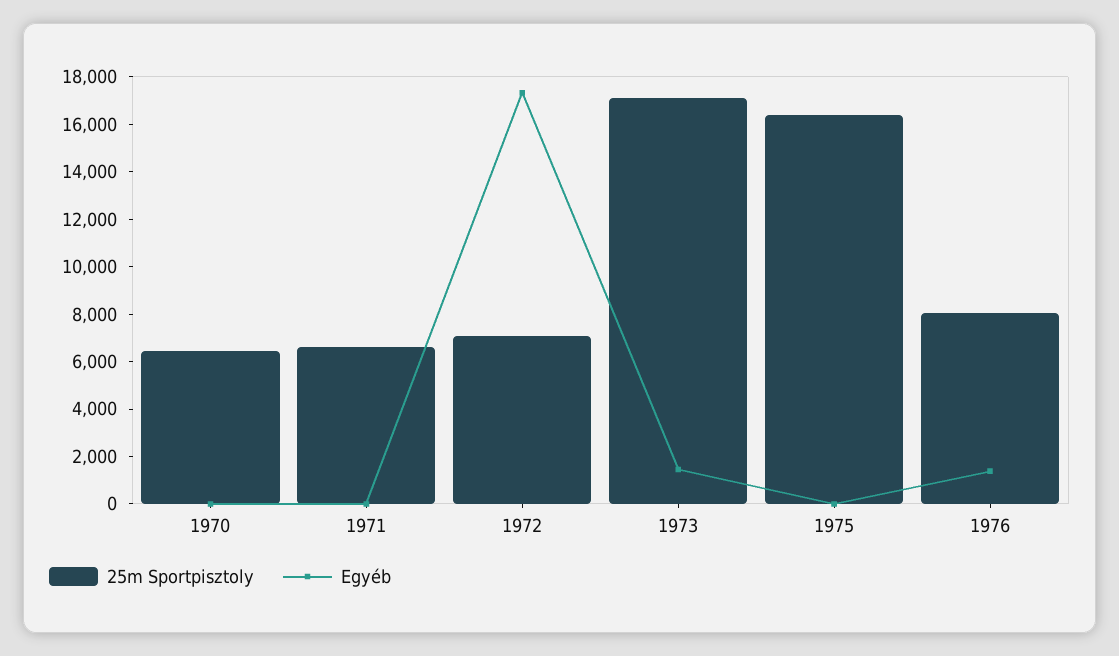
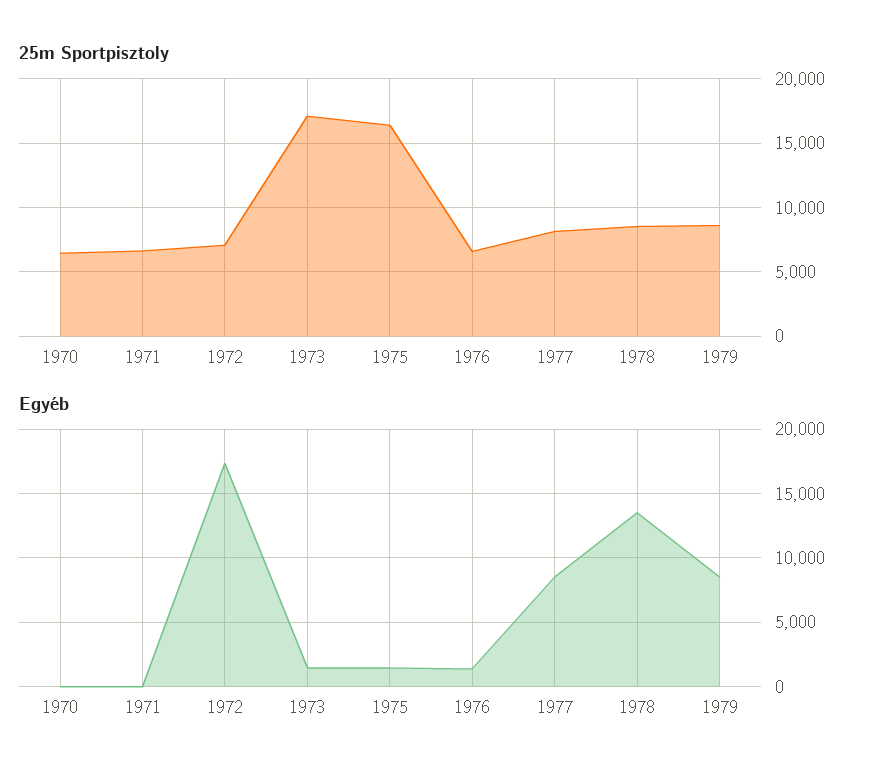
Egyéb, 1975: 0 -> 1500
25m Sportpisztoly, 1976: 8000 -> 6500
25m Sportpisztoly, 1977: none -> 8000
25m Sportpisztoly, 1978: none -> 8500
25m Sportpisztoly, 1979: none -> 8500
Egyéb, 1977: none -> 8500
Egyéb, 1978: none -> 13500
Egyéb, 1979: none -> 8500

